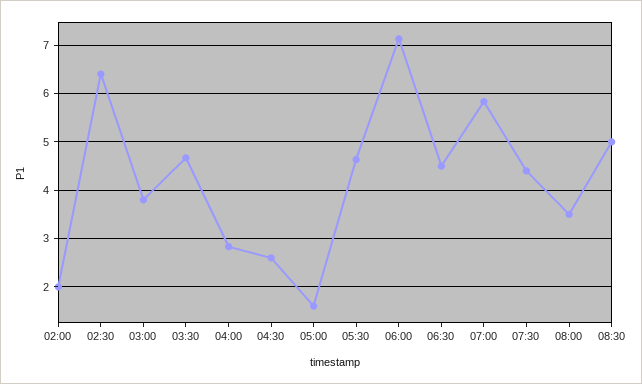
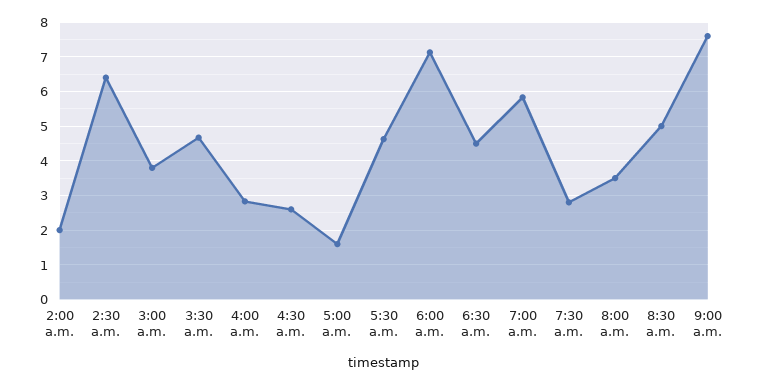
07:30: 4.4 -> 2.8
9:00 a.m.: none -> 7.6

